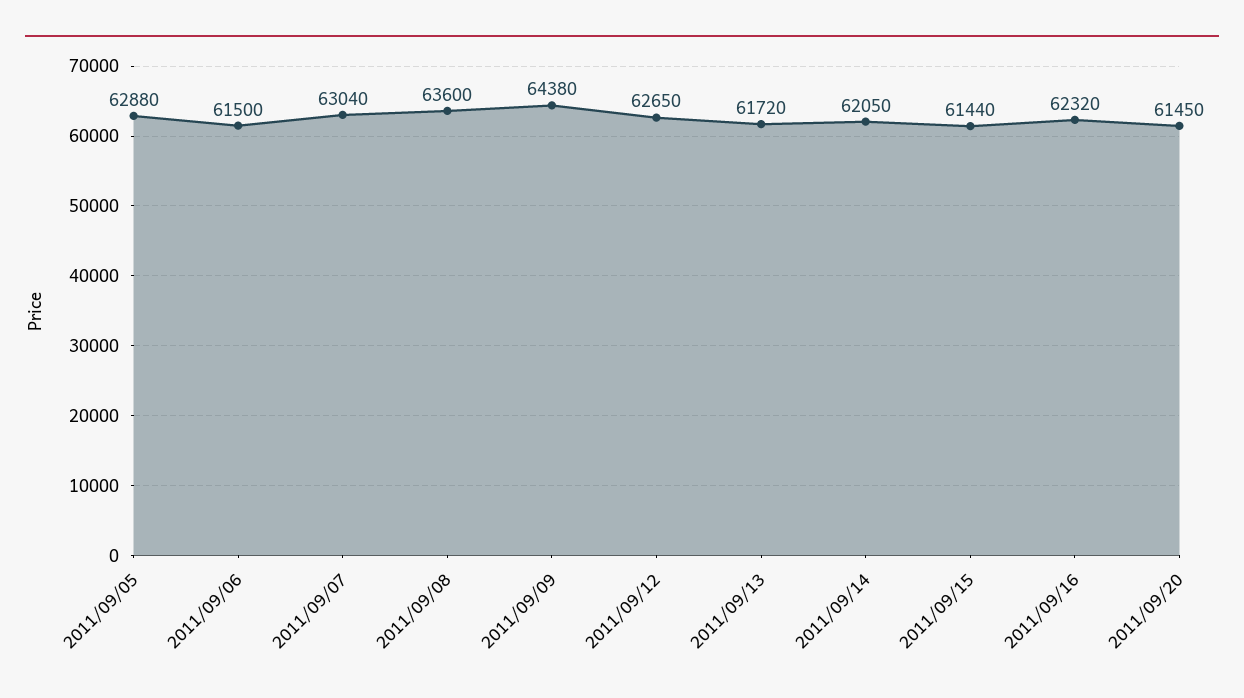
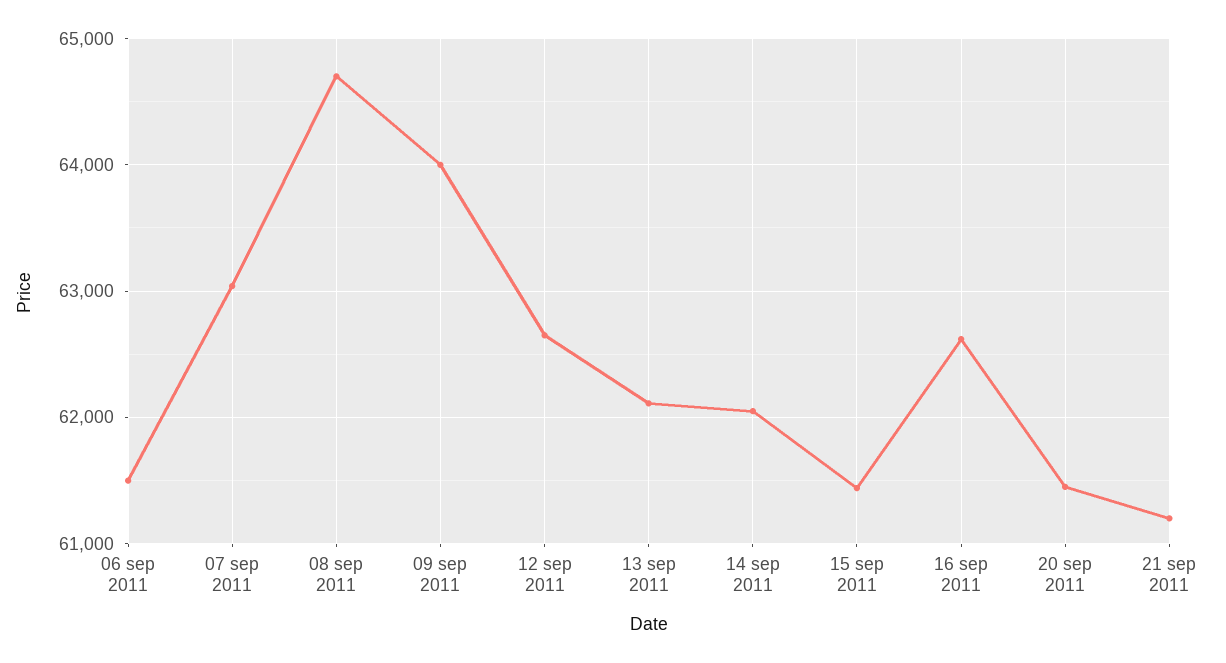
2011/09/05: 62880 -> none
2011/09/08: 63600 -> 64700
2011/09/09: 64380 -> 64000
2011/09/13: 61720 -> 62100
2011/09/16: 62320 -> 62600
21 sep 2011: none -> 61200

